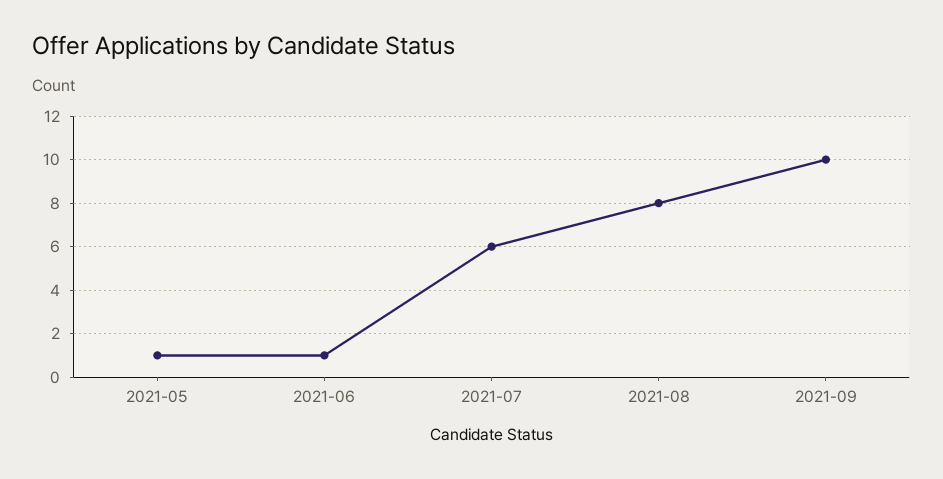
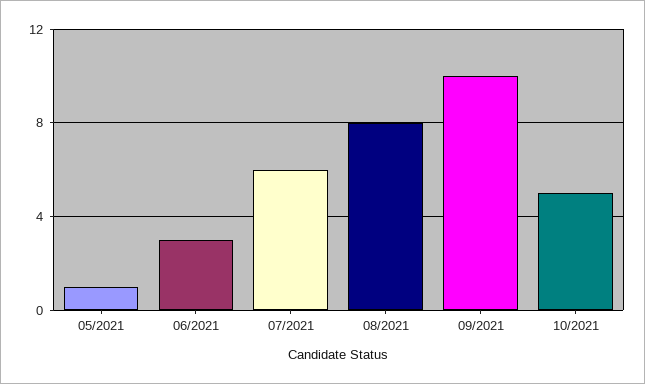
2021-06: 1 -> 3
10/2021: none -> 5

